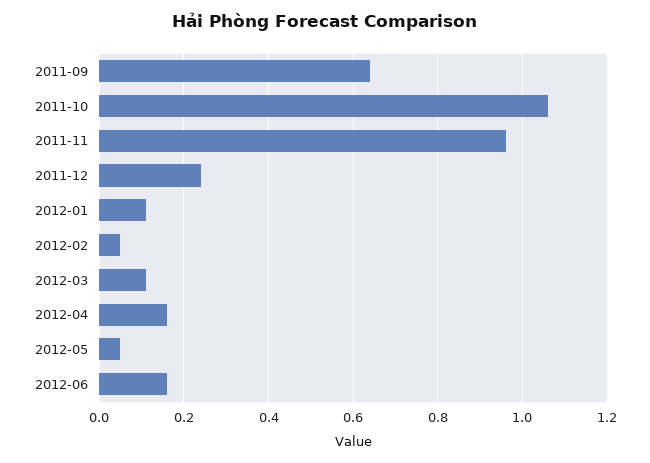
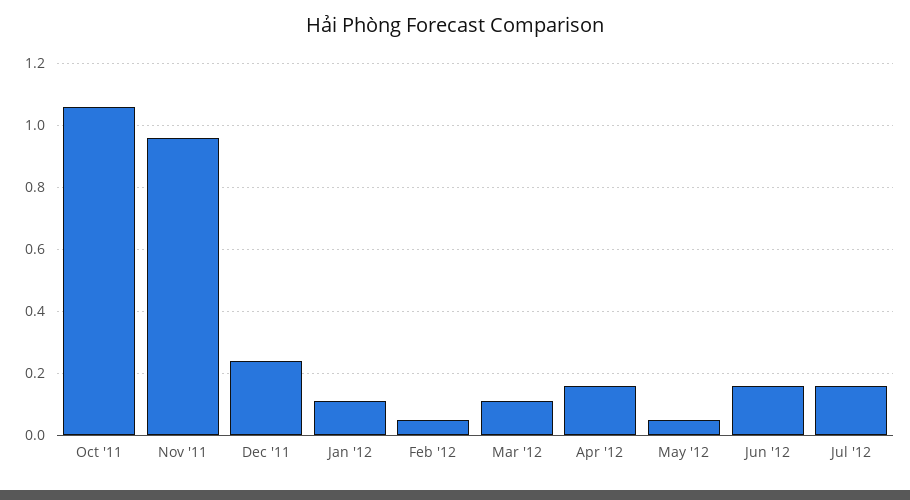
2011-09: 0.65 -> none
Jul '12: none -> 0.15

